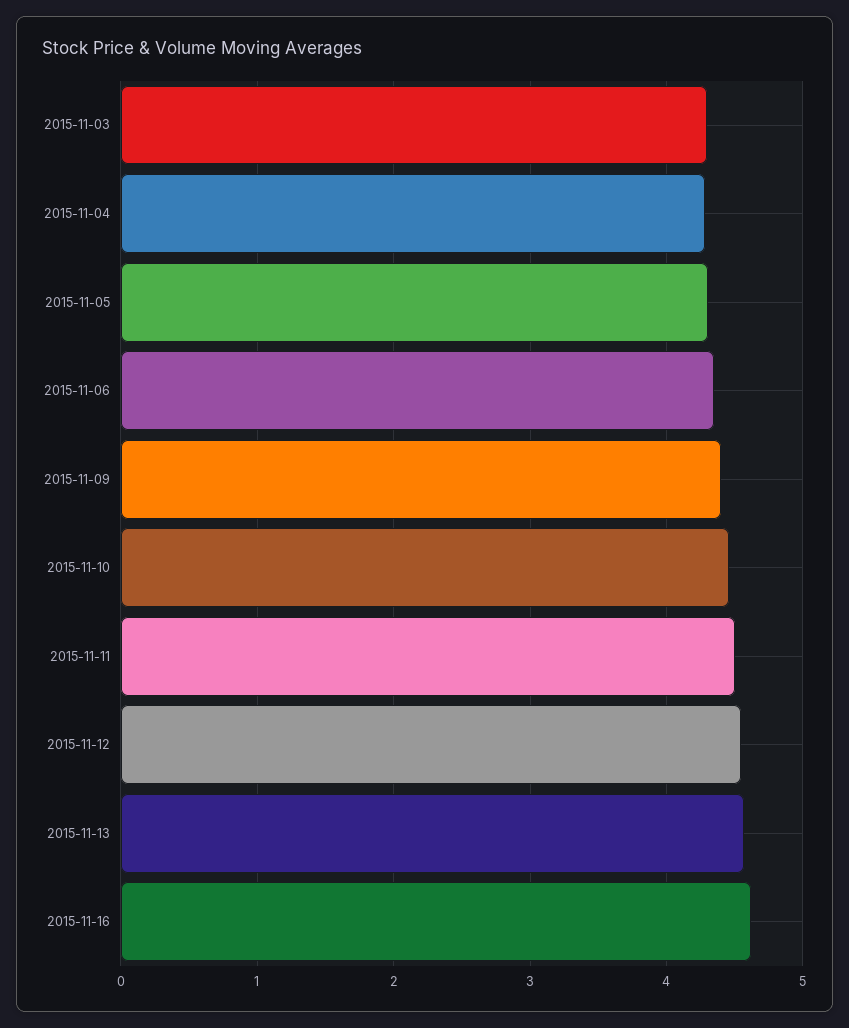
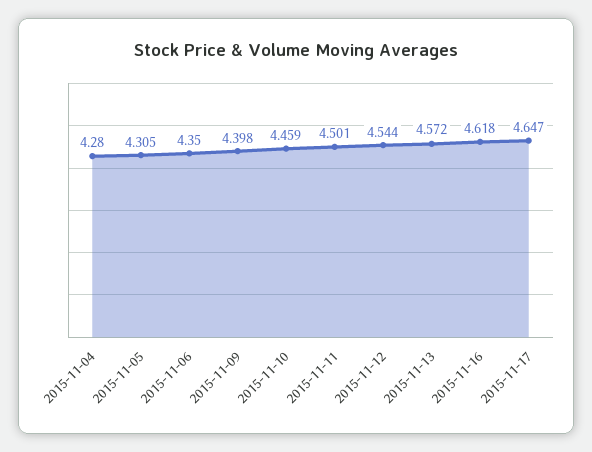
2015-11-03: 4.3 -> none
2015-11-17: none -> 4.647

